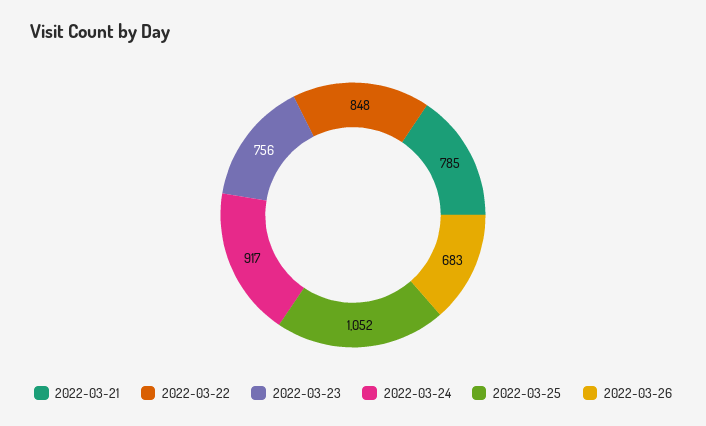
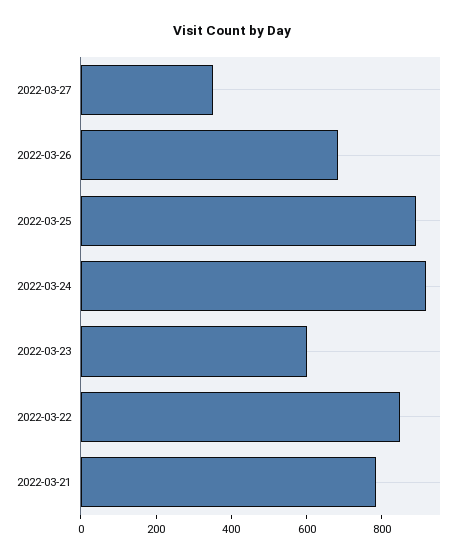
2022-03-23: 756 -> 600
2022-03-25: 1052 -> 900
2022-03-27: none -> 350

